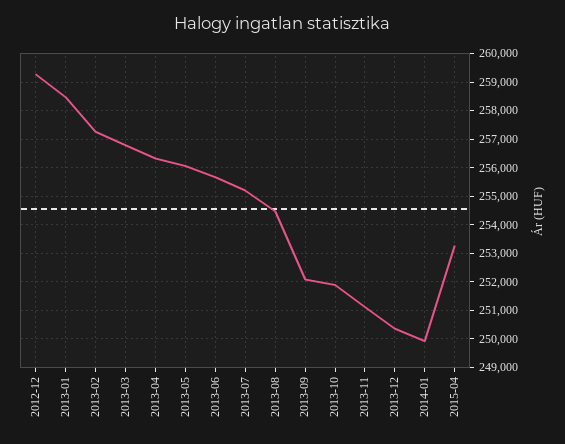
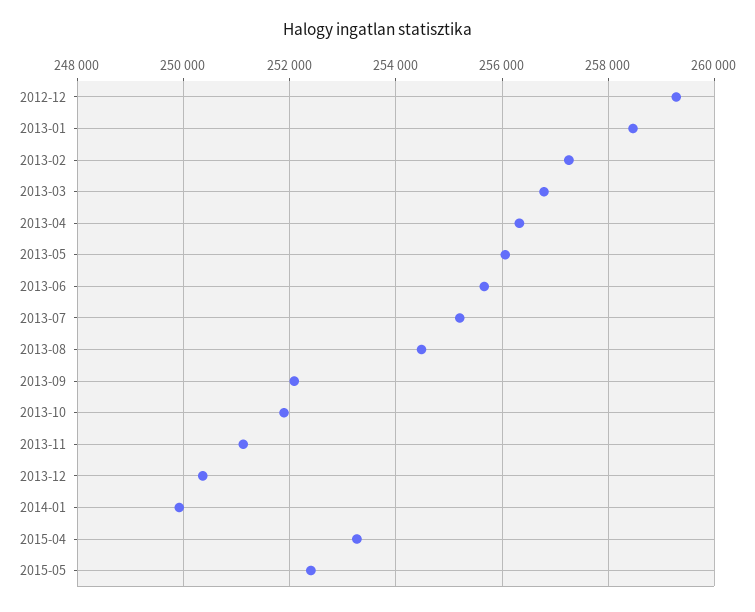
2015-05: none -> 252400

